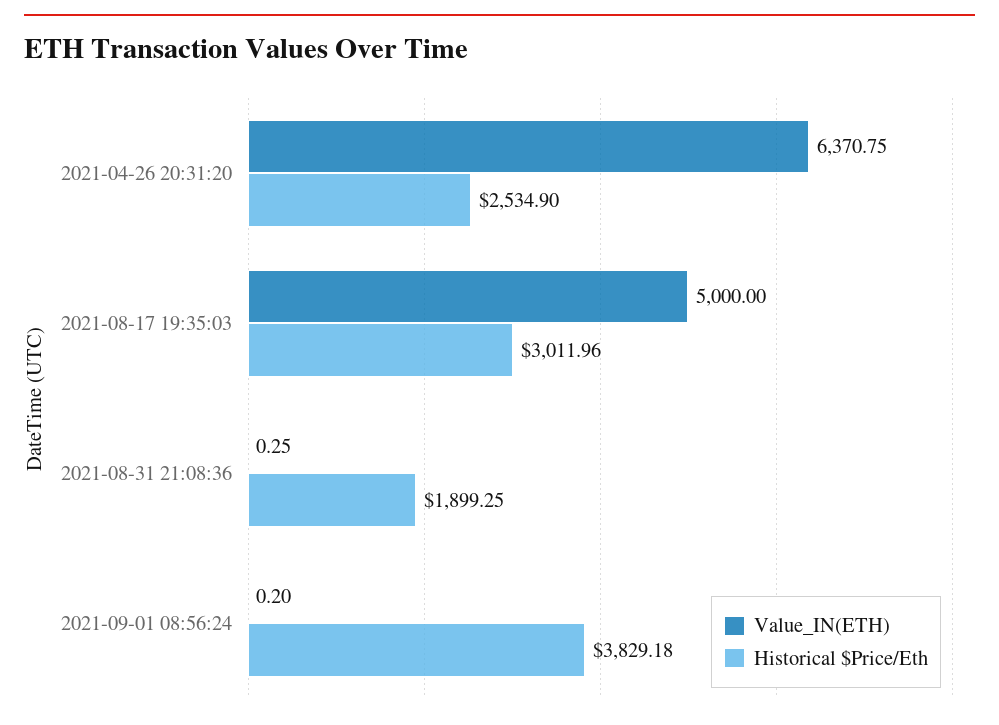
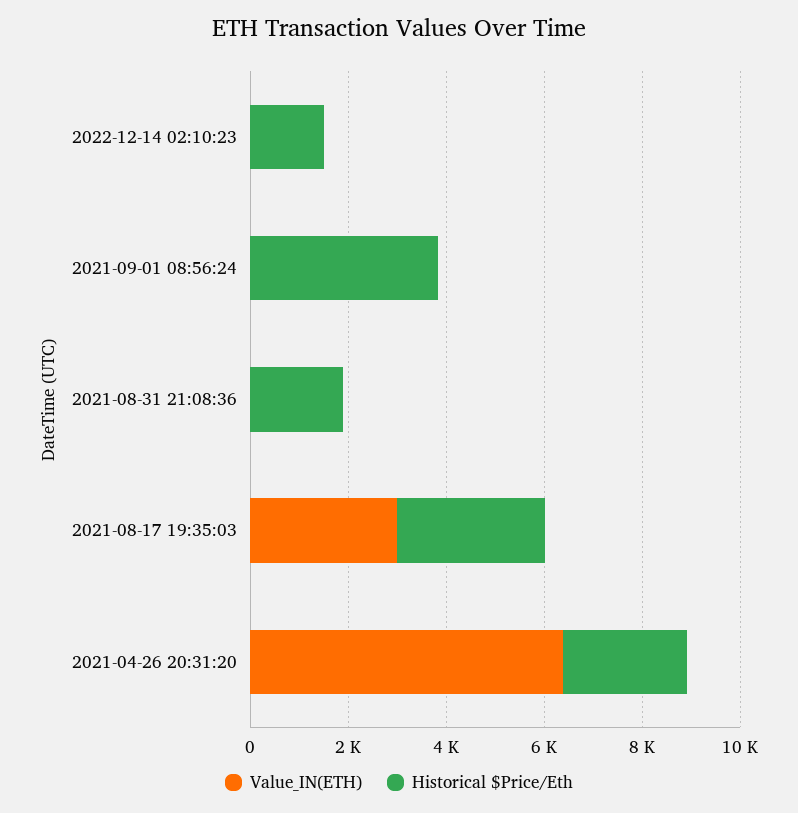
Value_IN(ETH), 2021-08-17 19:35:03: 5000 -> 3000
Value_IN(ETH), 2022-12-14 02:10:23: none -> 0
Historical $Price/Eth, 2022-12-14 02:10:23: none -> 1500

